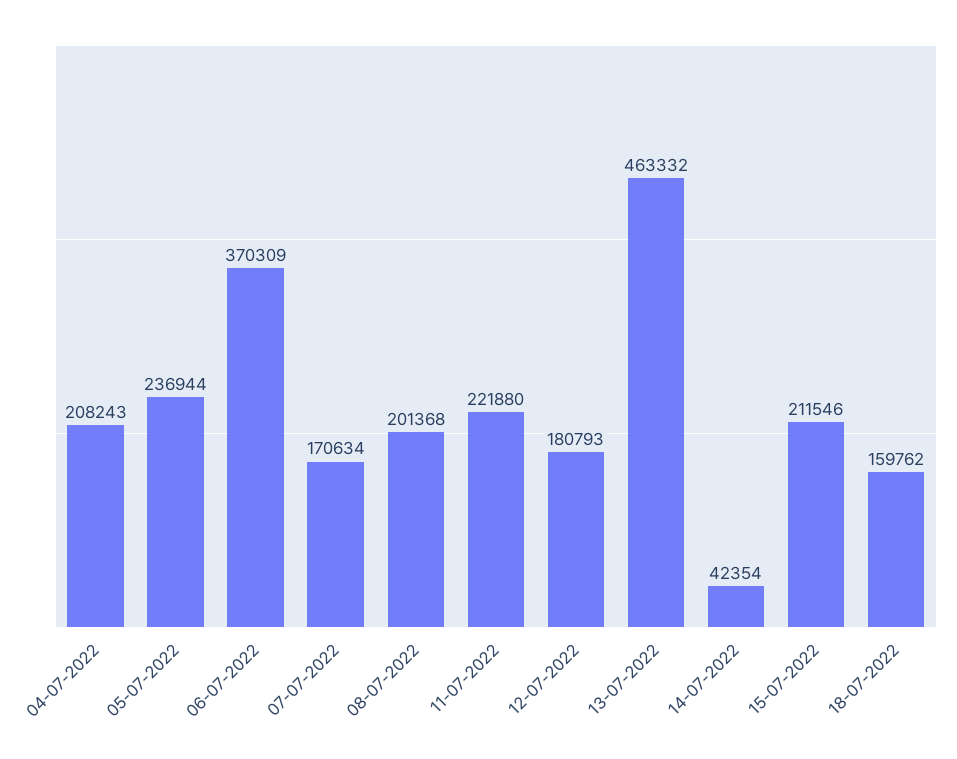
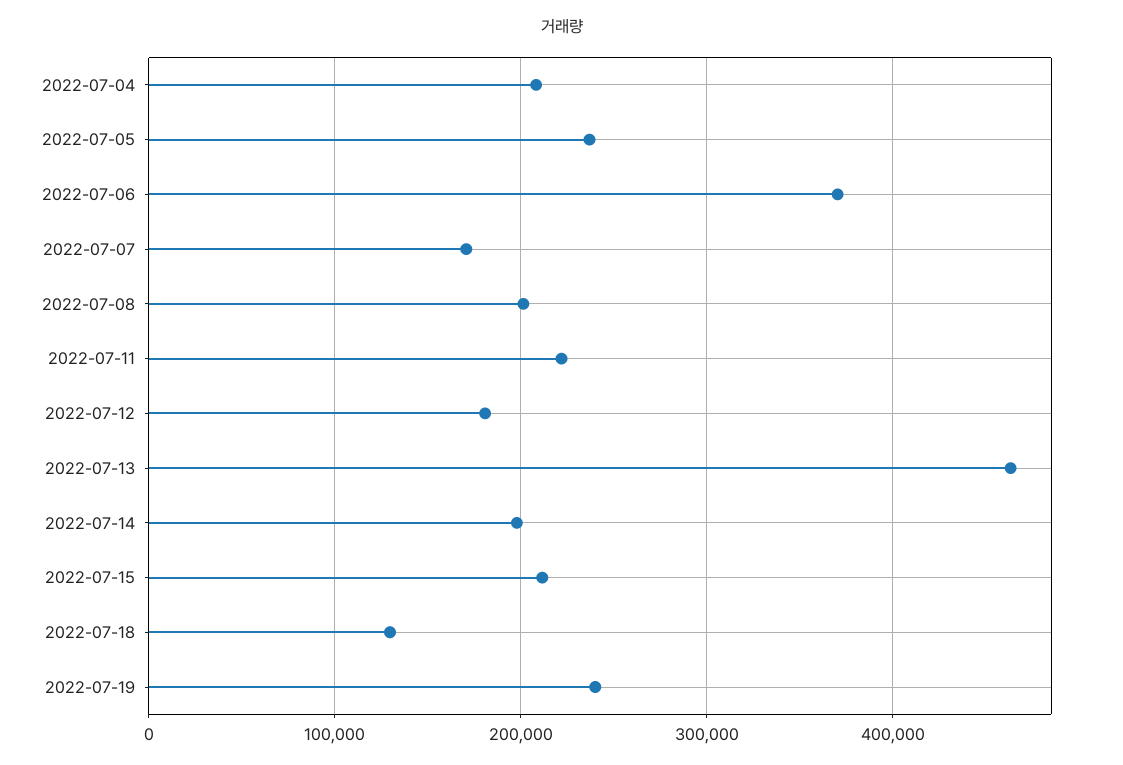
14-07-2022: 42354 -> 200000
18-07-2022: 159762 -> 130000
2022-07-19: none -> 240000

